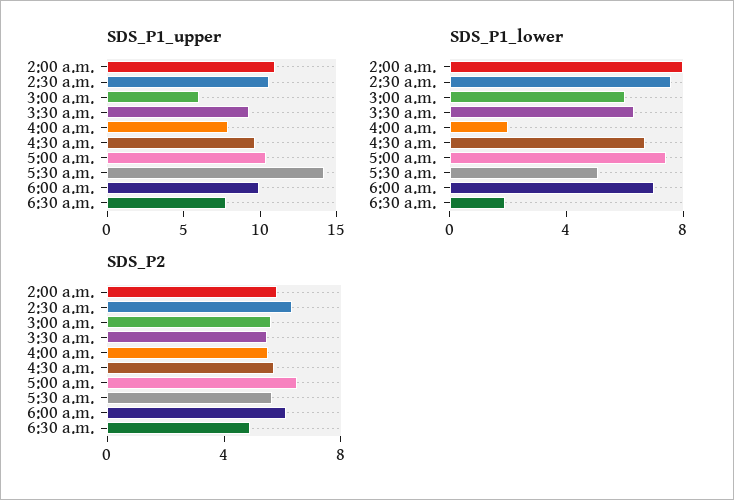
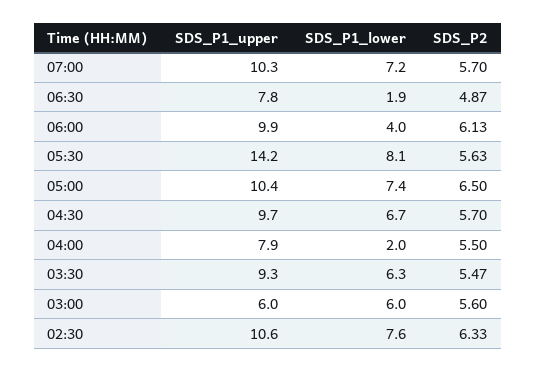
SDS_P1_upper, 2:00 a.m.: 11 -> none
SDS_P1_lower, 2:00 a.m.: 8 -> none
SDS_P1_lower, 5:30 a.m.: 5 -> 8.1
SDS_P1_lower, 6:00 a.m.: 7 -> 4
SDS_P2, 2:00 a.m.: 6 -> none
SDS_P1_upper, 07:00: none -> 10.3
SDS_P1_lower, 07:00: none -> 7.2
SDS_P2, 07:00: none -> 5.7

